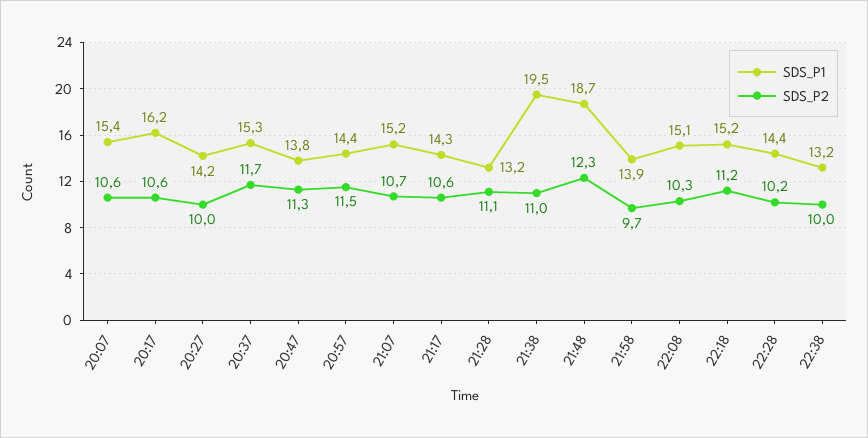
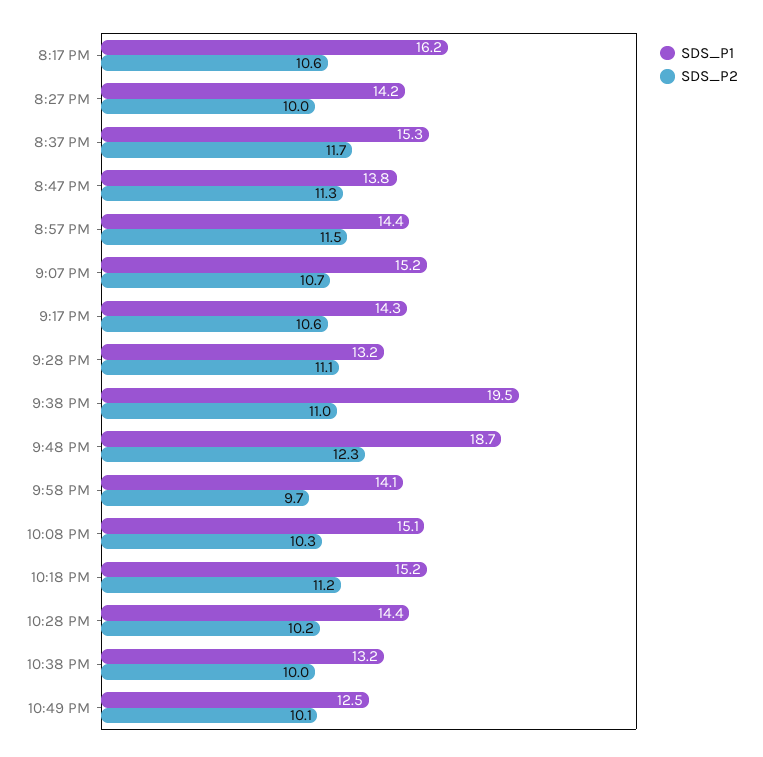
SDS_P1, 20:07: 15.4 -> none
SDS_P2, 20:07: 10.6 -> none
SDS_P1, 21:58: 13.9 -> 14.1
SDS_P1, 10:49 PM: none -> 12.5
SDS_P2, 10:49 PM: none -> 10.1

